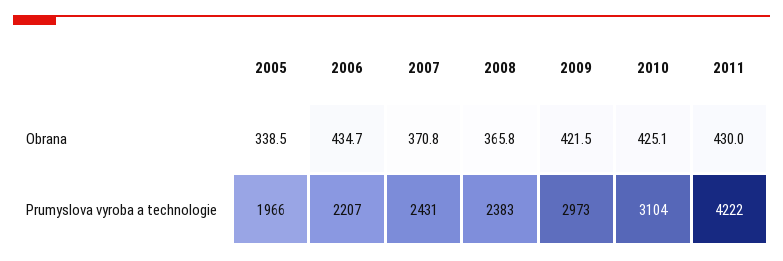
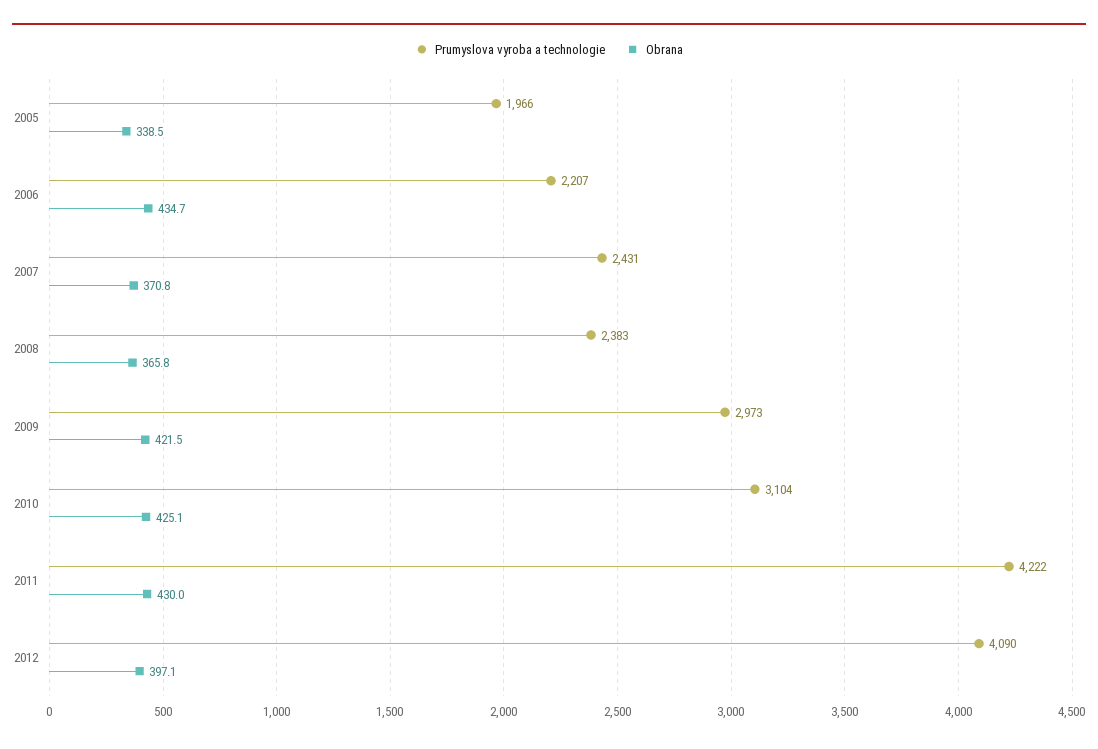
Prumyslova vyroba a technologie, 2012: none -> 4090
Obrana, 2012: none -> 397.1

